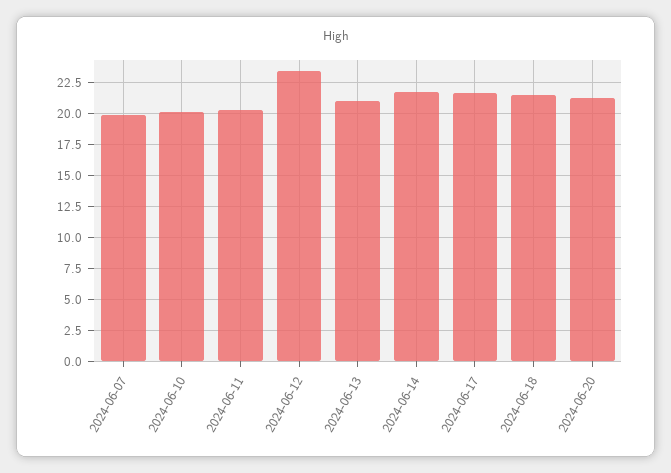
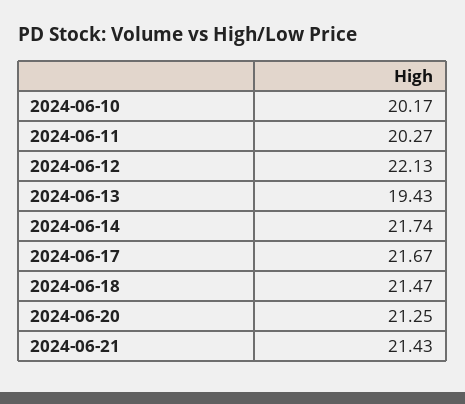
2024-06-07: 20 -> none
2024-06-12: 23.5 -> 22.13
2024-06-13: 21 -> 19.43
2024-06-21: none -> 21.43

